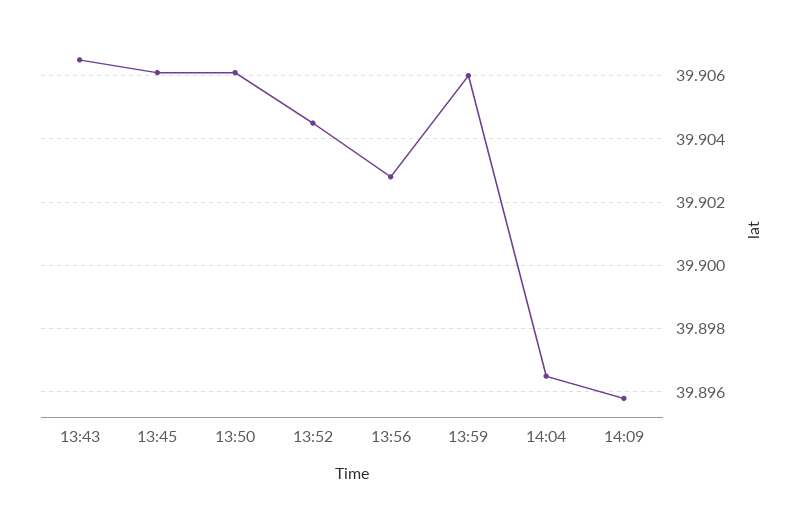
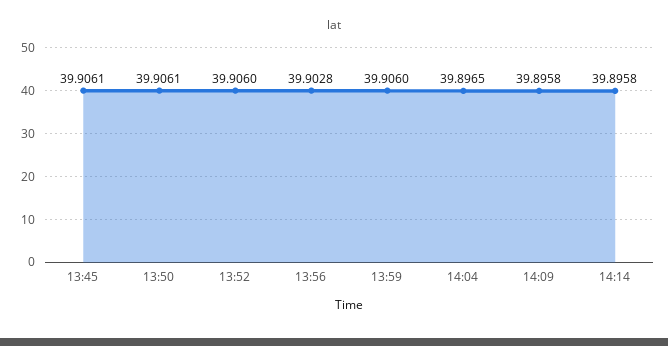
13:43: 39.9065 -> none
13:52: 39.9045 -> 39.906
14:14: none -> 39.8958

